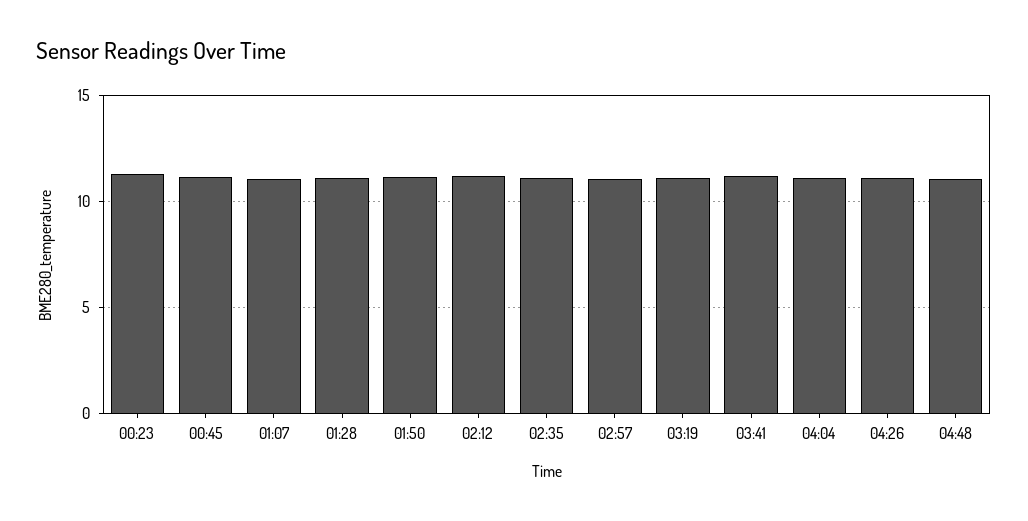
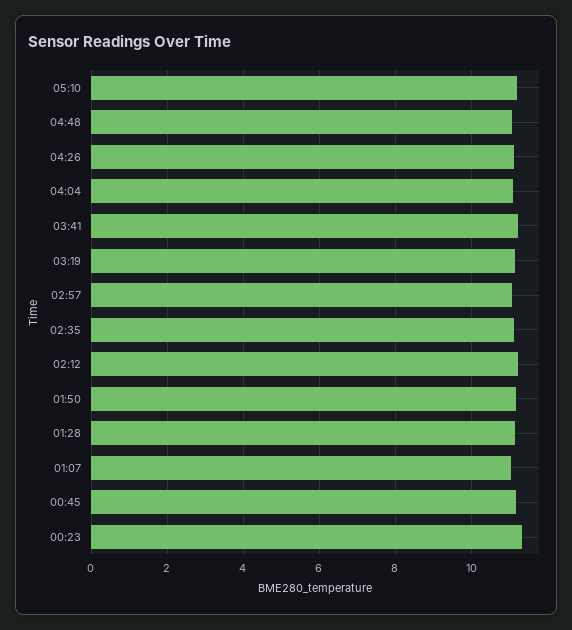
05:10: none -> 11.2

